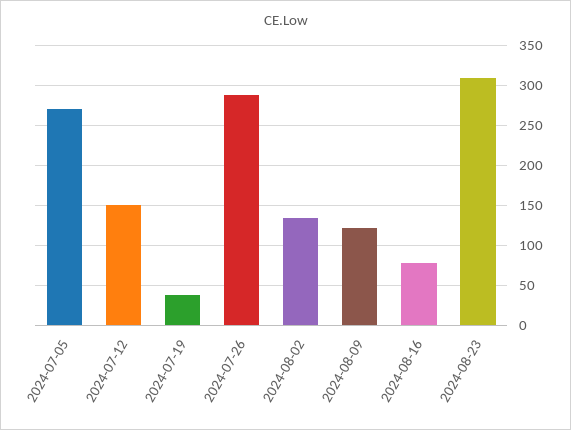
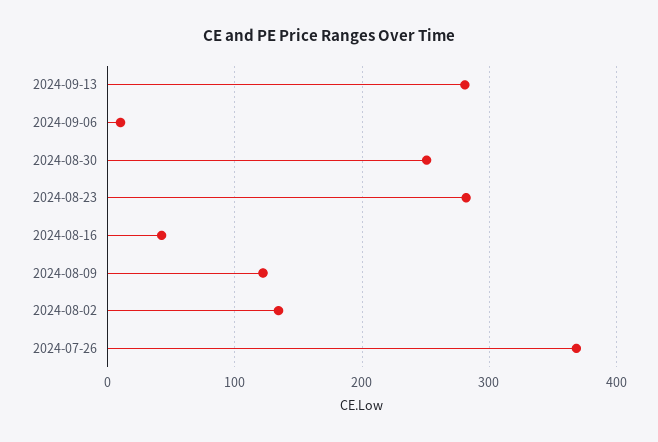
2024-07-05: 270 -> none
2024-07-12: 150 -> none
2024-07-19: 40 -> none
2024-07-26: 290 -> 370
2024-08-16: 80 -> 40
2024-08-23: 310 -> 280
2024-09-13: none -> 280
2024-09-06: none -> 10
2024-08-30: none -> 250

